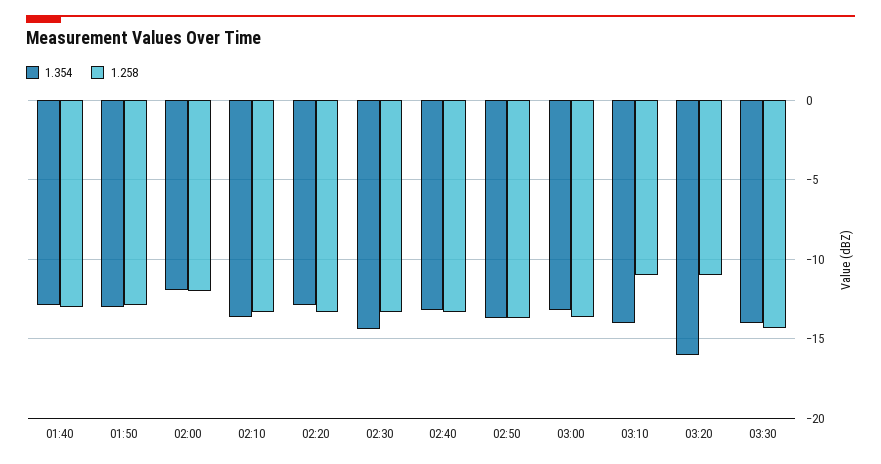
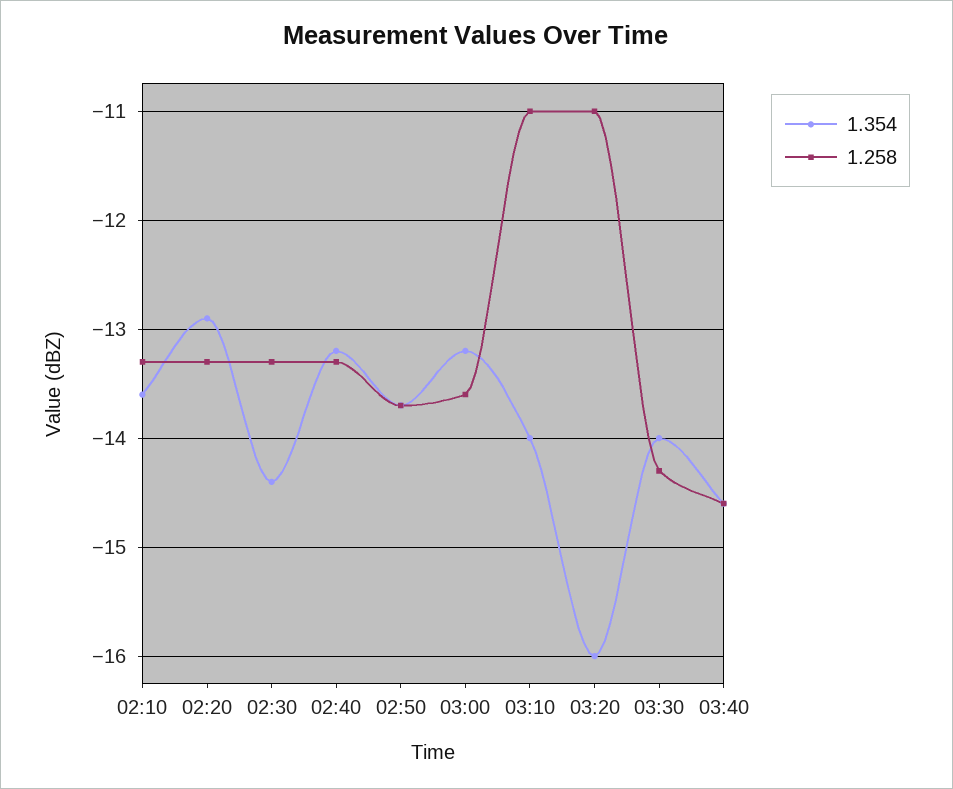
1.354, 01:40: -13 -> none
1.258, 01:40: -13 -> none
1.354, 01:50: -13 -> none
1.258, 01:50: -13 -> none
1.354, 02:00: -12 -> none
1.258, 02:00: -12 -> none
1.354, 03:40: none -> -14.6
1.258, 03:40: none -> -14.6

